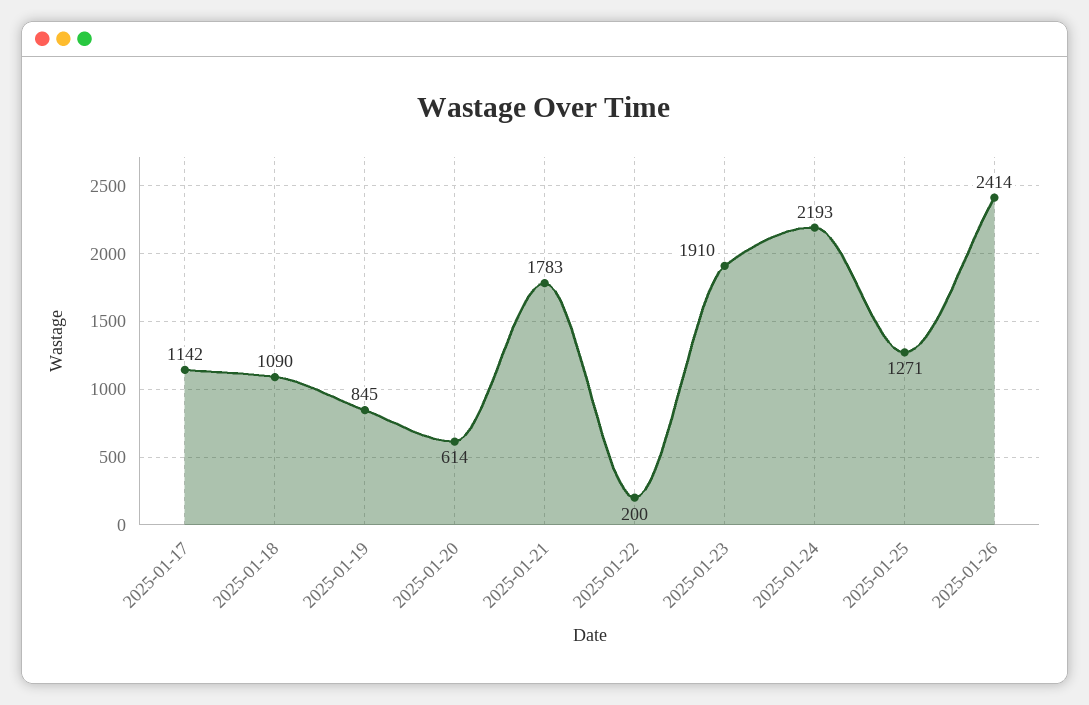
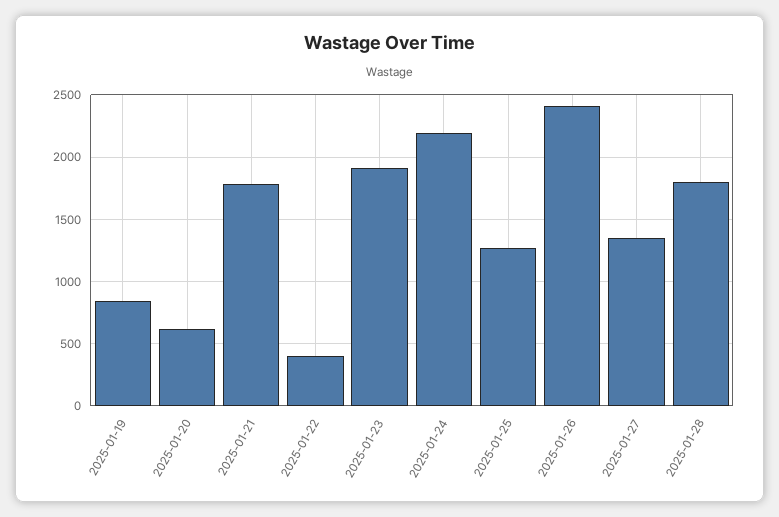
2025-01-17: 1142 -> none
2025-01-18: 1090 -> none
2025-01-22: 200 -> 400
2025-01-27: none -> 1350
2025-01-28: none -> 1800

